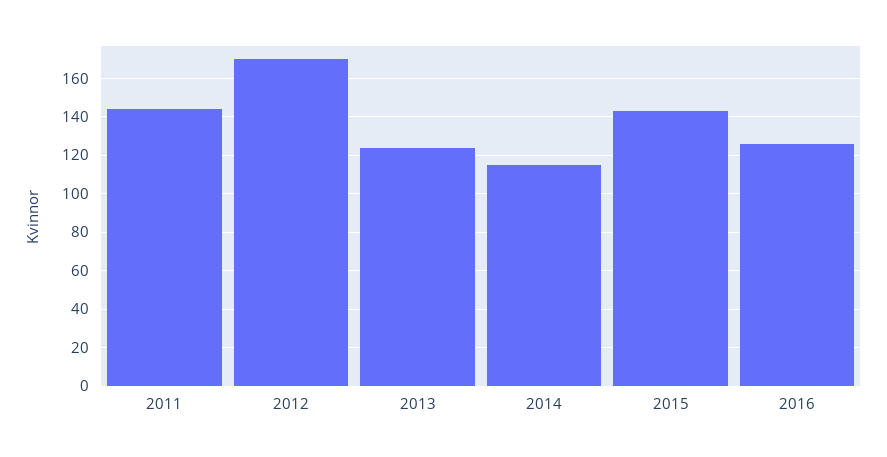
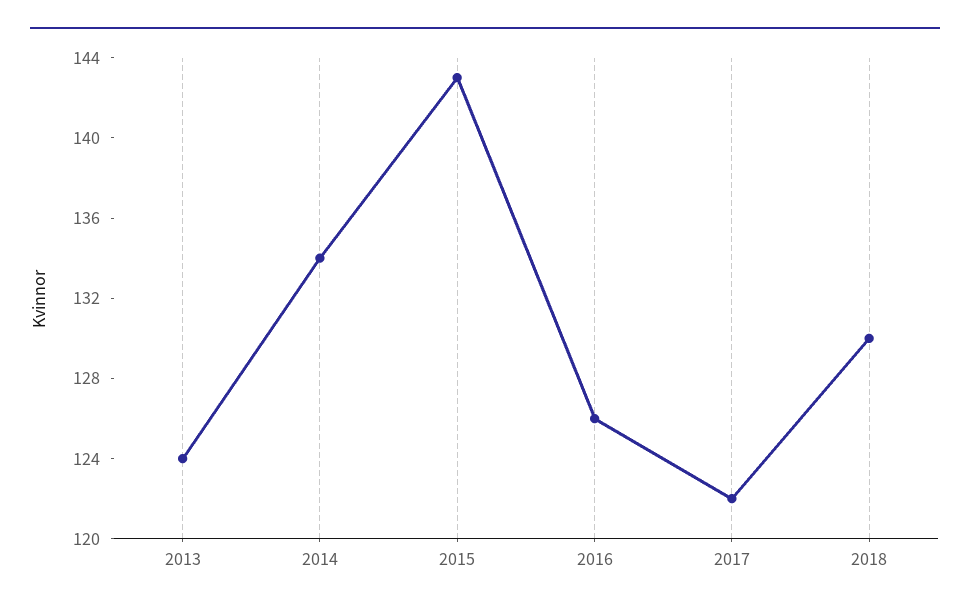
2011: 145 -> none
2012: 170 -> none
2014: 115 -> 134
2017: none -> 122
2018: none -> 130

